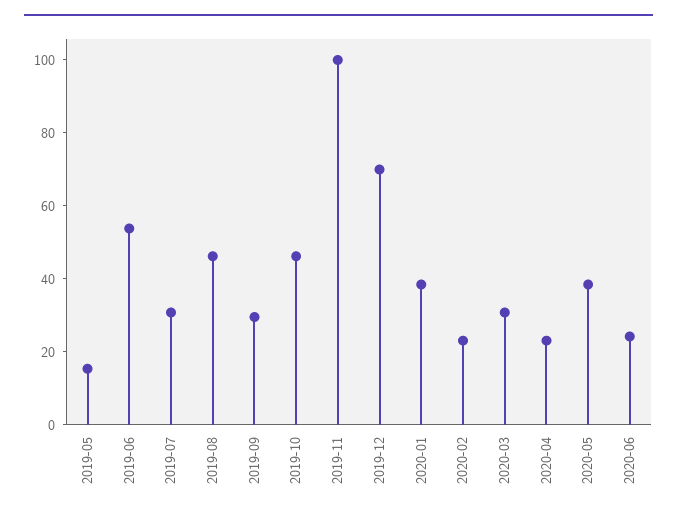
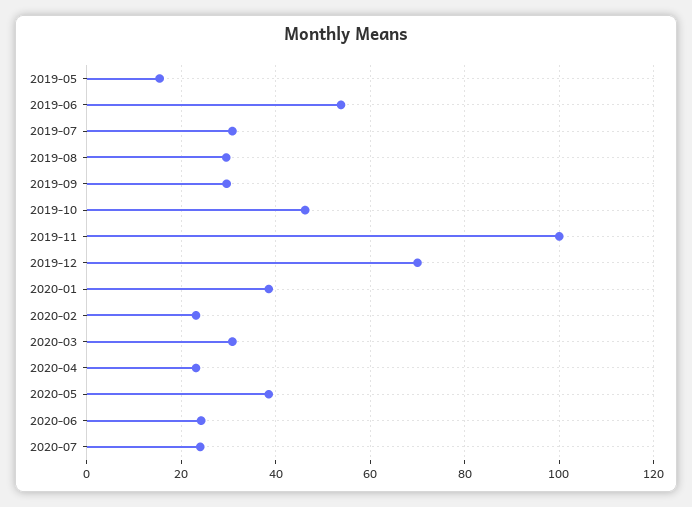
2019-08: 45 -> 30
2020-07: none -> 24

